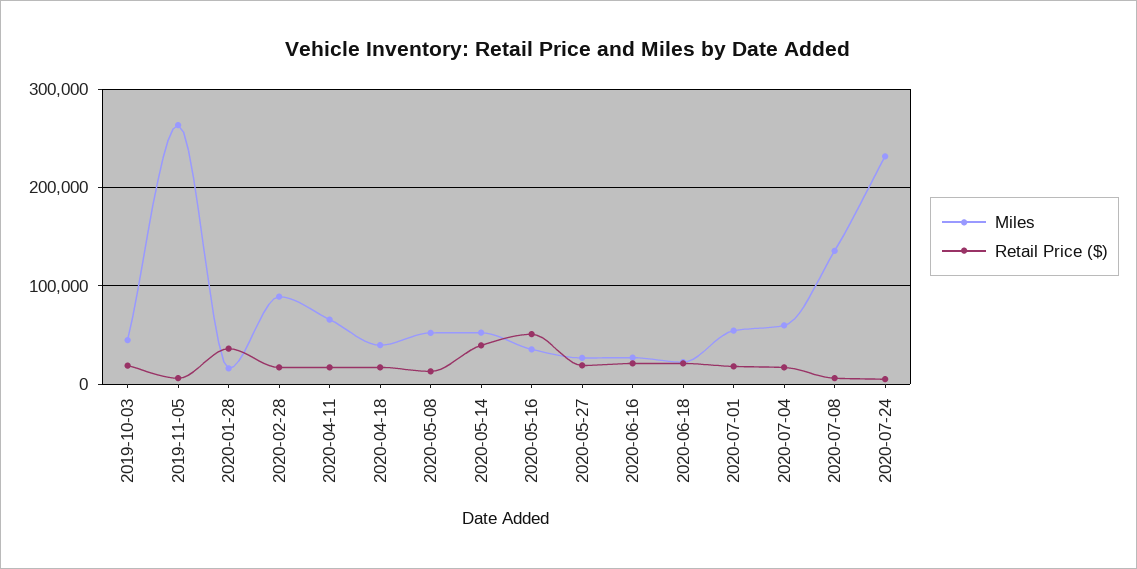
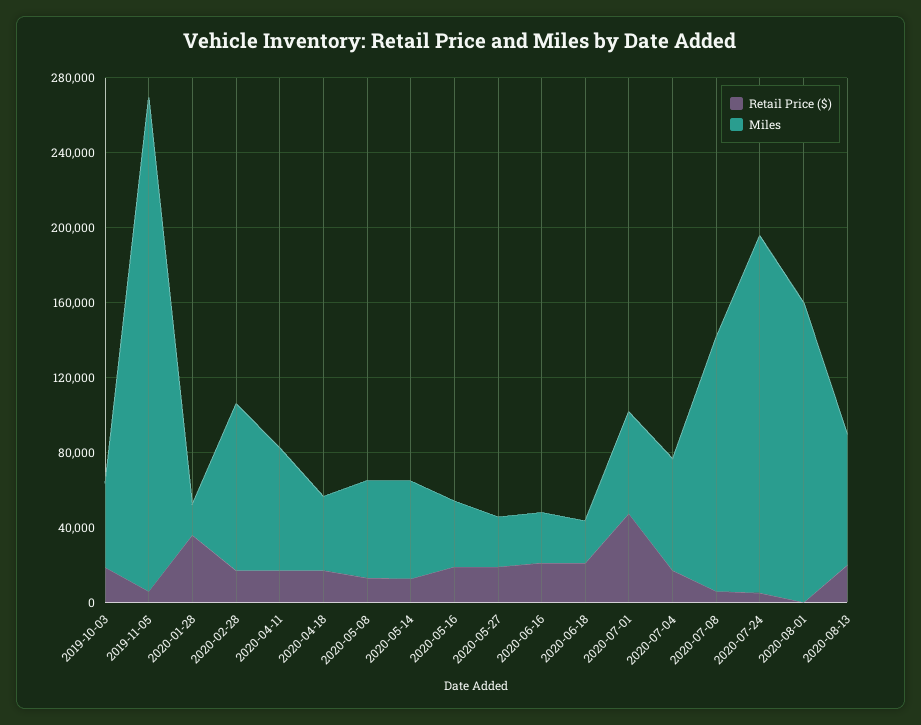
Retail Price ($), 2020-05-14: 40000 -> 10000
Retail Price ($), 2020-05-16: 50000 -> 20000
Retail Price ($), 2020-07-01: 20000 -> 50000
Miles, 2020-07-24: 230000 -> 190000
Retail Price ($), 2020-08-01: none -> 0
Miles, 2020-08-01: none -> 160000
Retail Price ($), 2020-08-13: none -> 20000
Miles, 2020-08-13: none -> 70000

